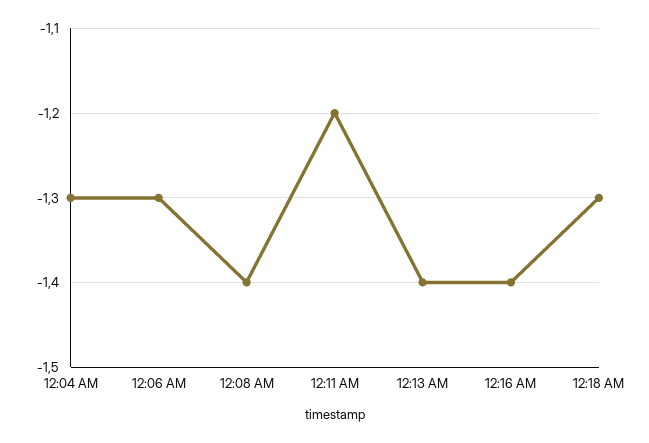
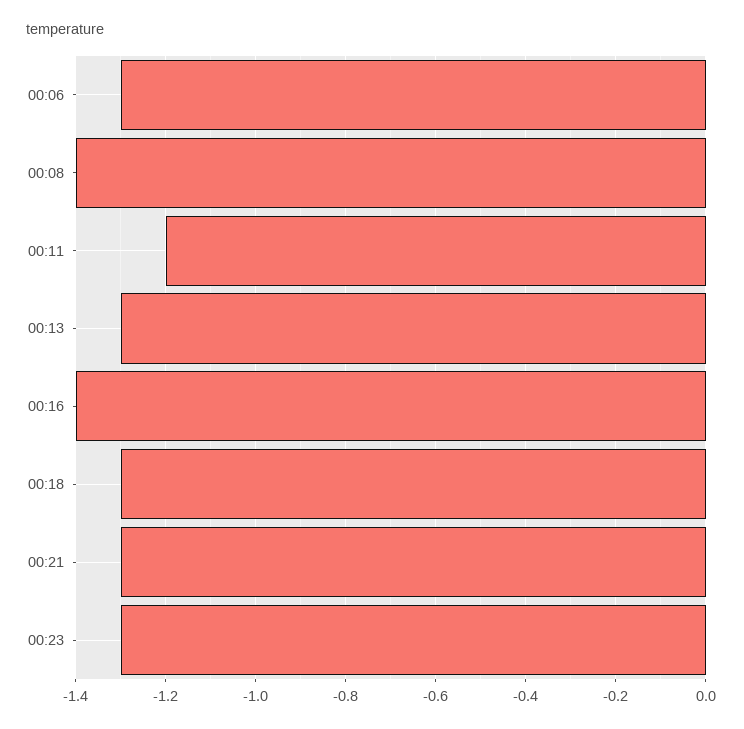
12:04 AM: -1.3 -> none
12:13 AM: -1.4 -> -1.3
00:21: none -> -1.3
00:23: none -> -1.3

